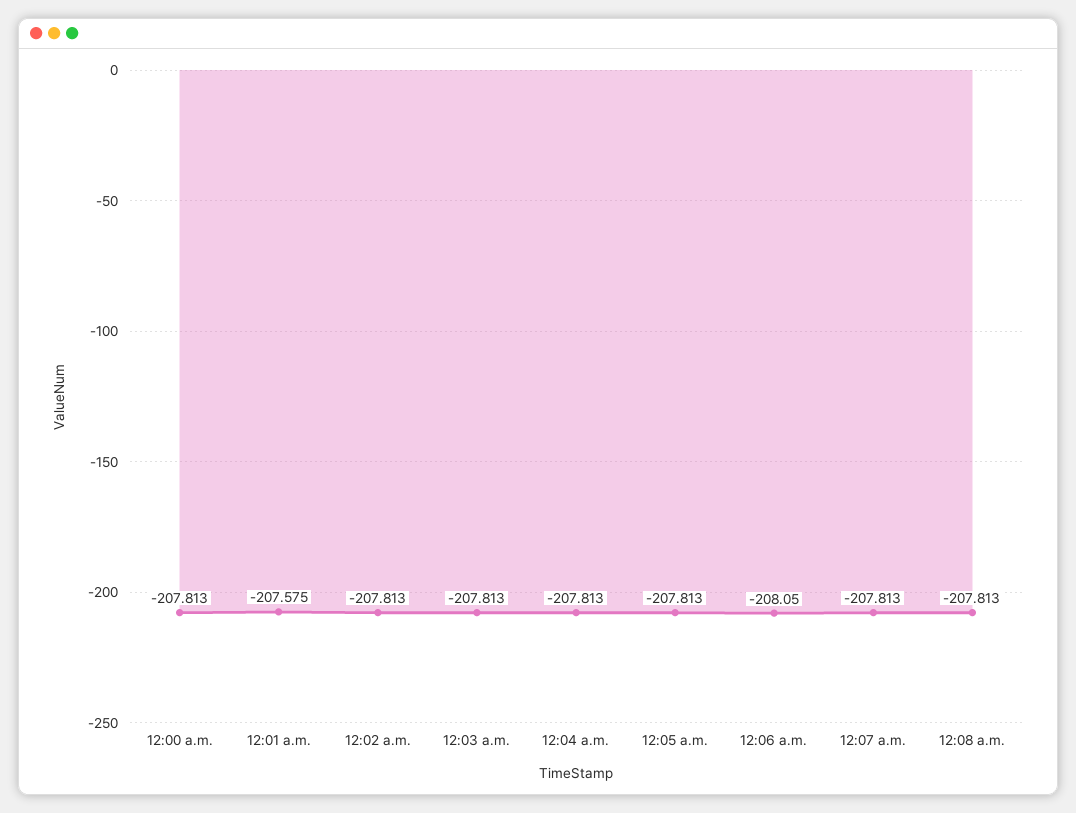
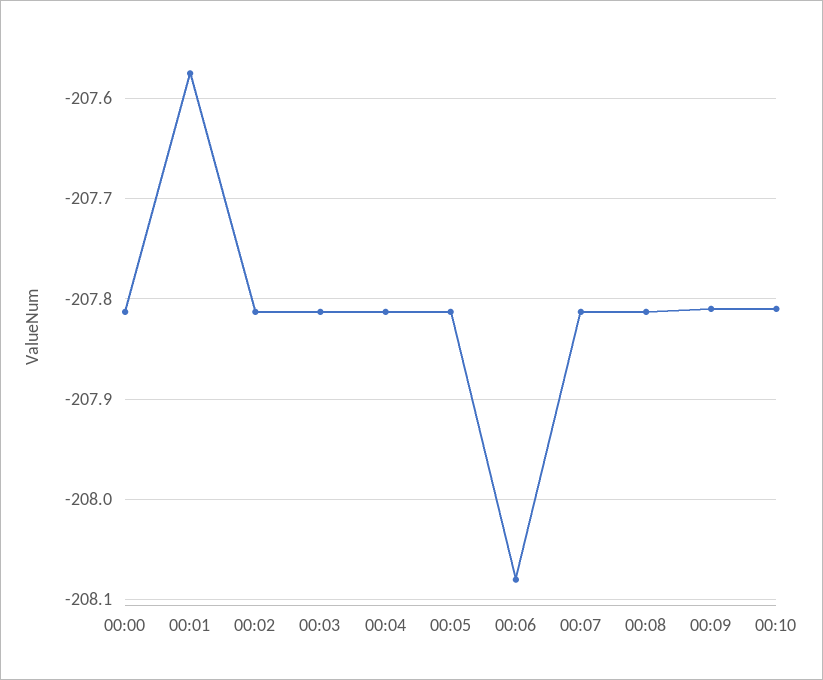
12:06 a.m.: -208.05 -> -208.08
00:09: none -> -207.81
00:10: none -> -207.81

